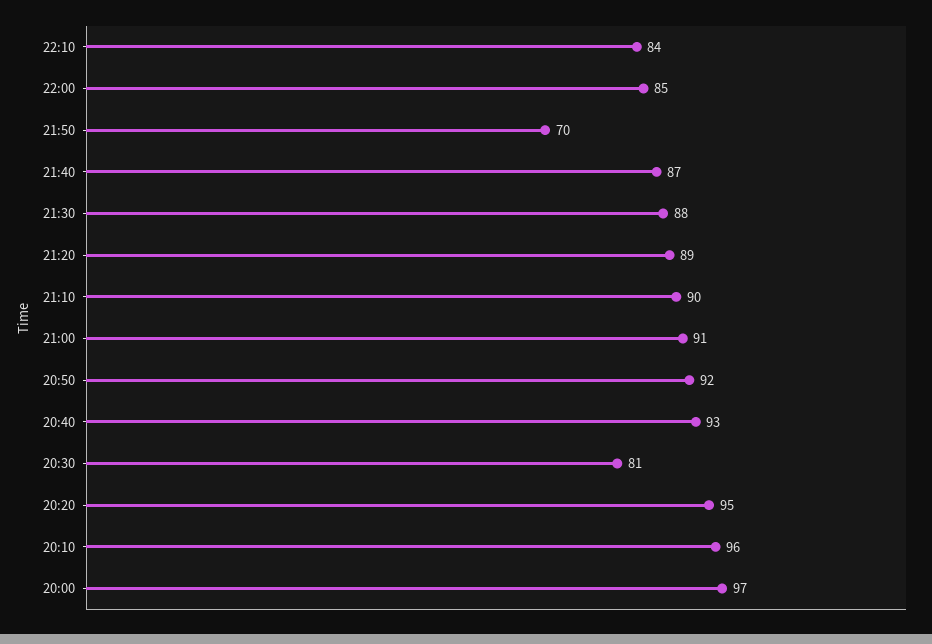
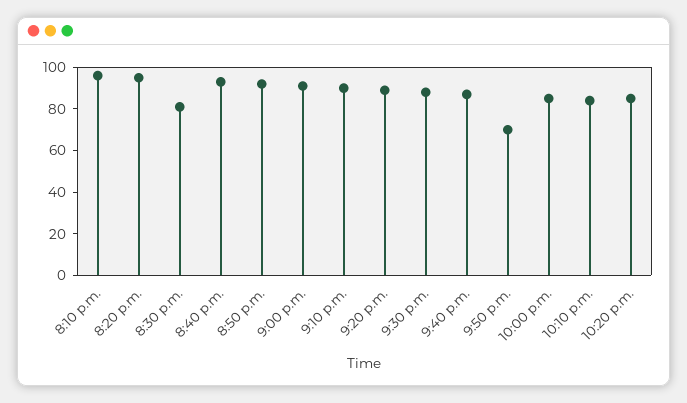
20:00: 97 -> none
10:20 p.m.: none -> 85

